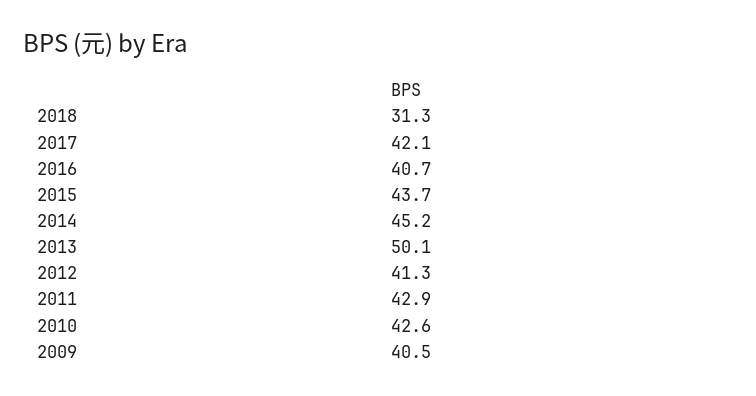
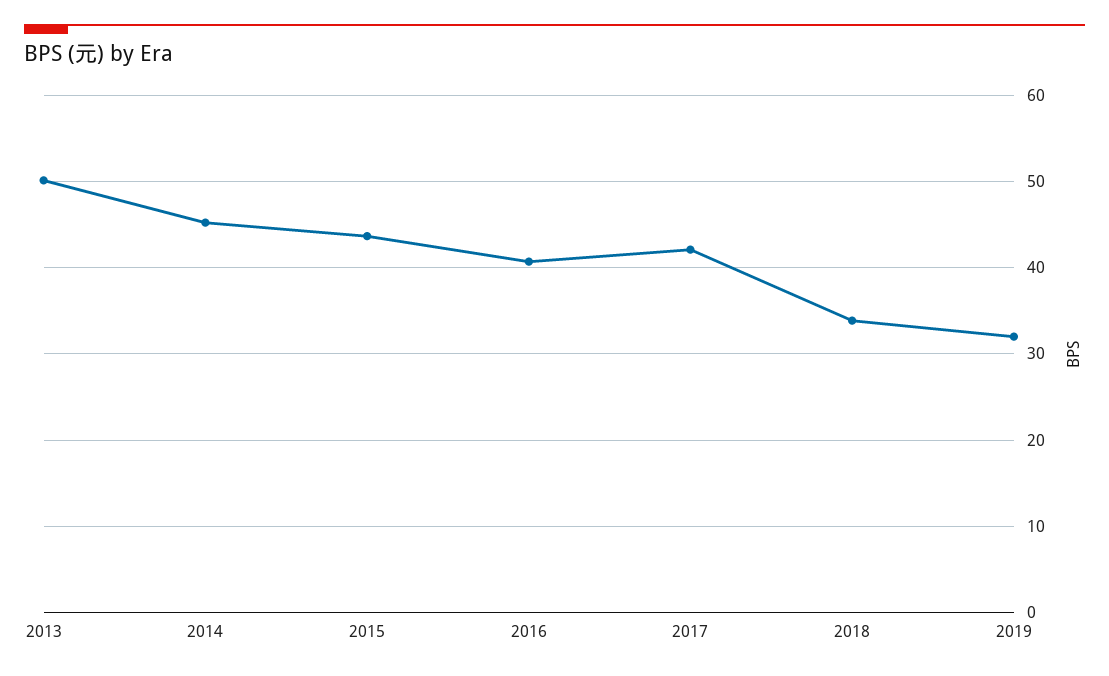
2018: 31.3 -> 34
2012: 41.3 -> none
2011: 42.9 -> none
2010: 42.6 -> none
2009: 40.5 -> none
2019: none -> 32

